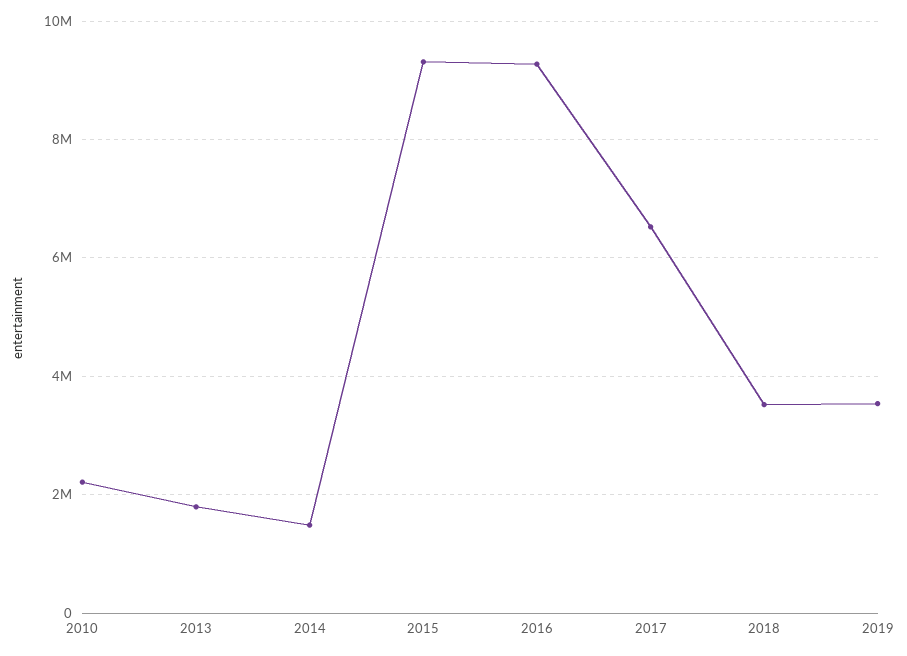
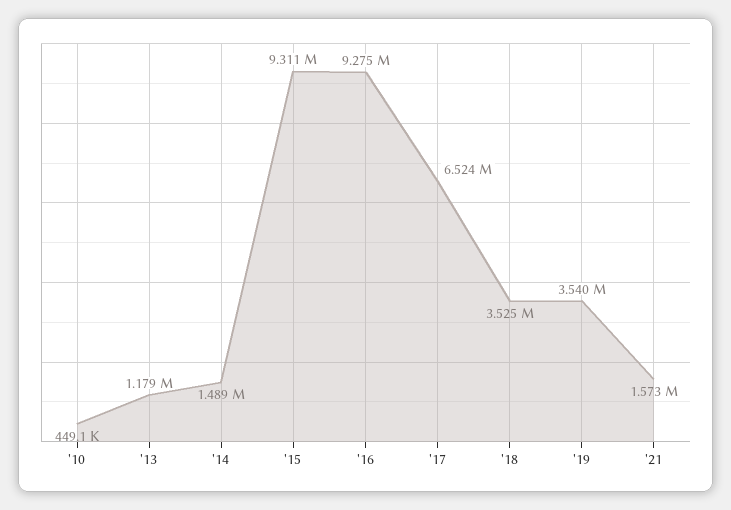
2010: 2200000 -> 449100
2013: 1800000 -> 1179000
'21: none -> 1573000

